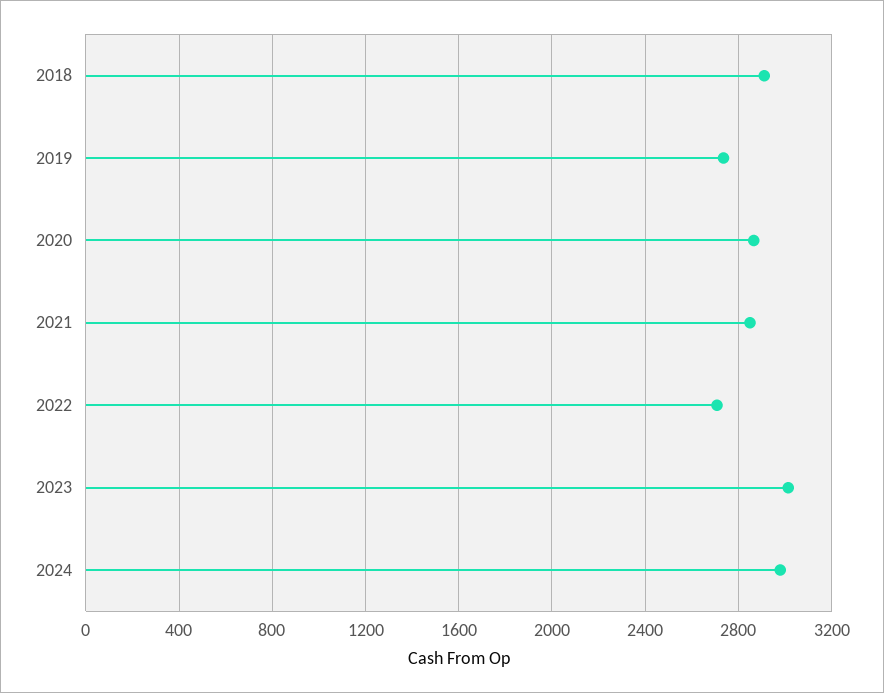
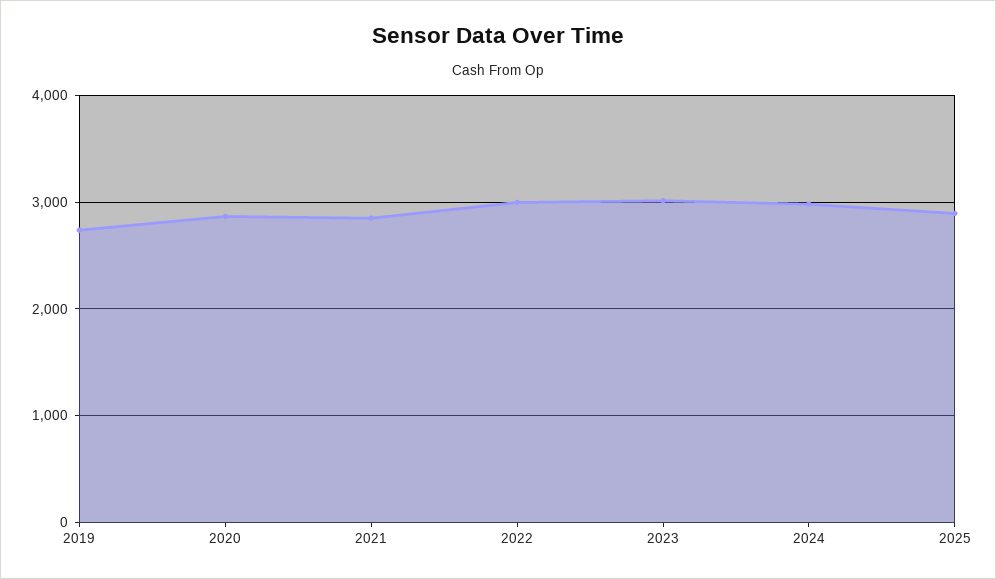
2018: 2900 -> none
2022: 2700 -> 3000
2025: none -> 2900

